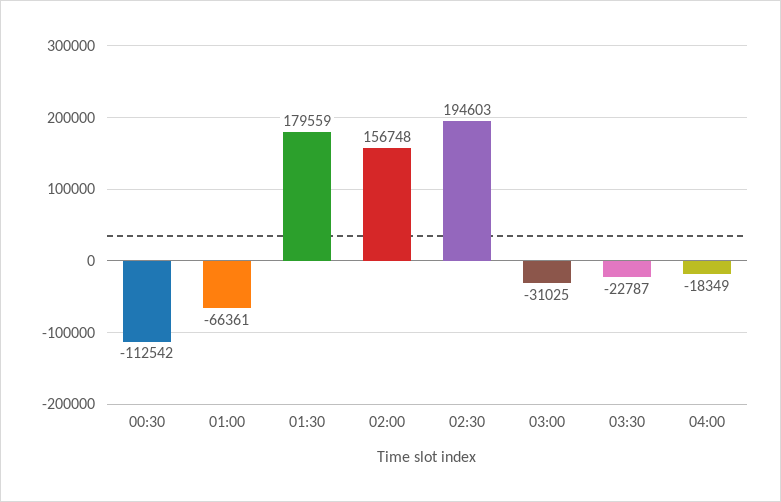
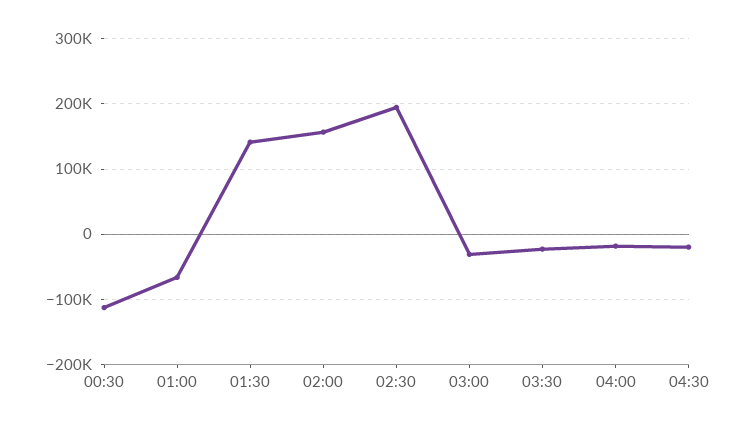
01:30: 179559 -> 140000
04:30: none -> -20000

